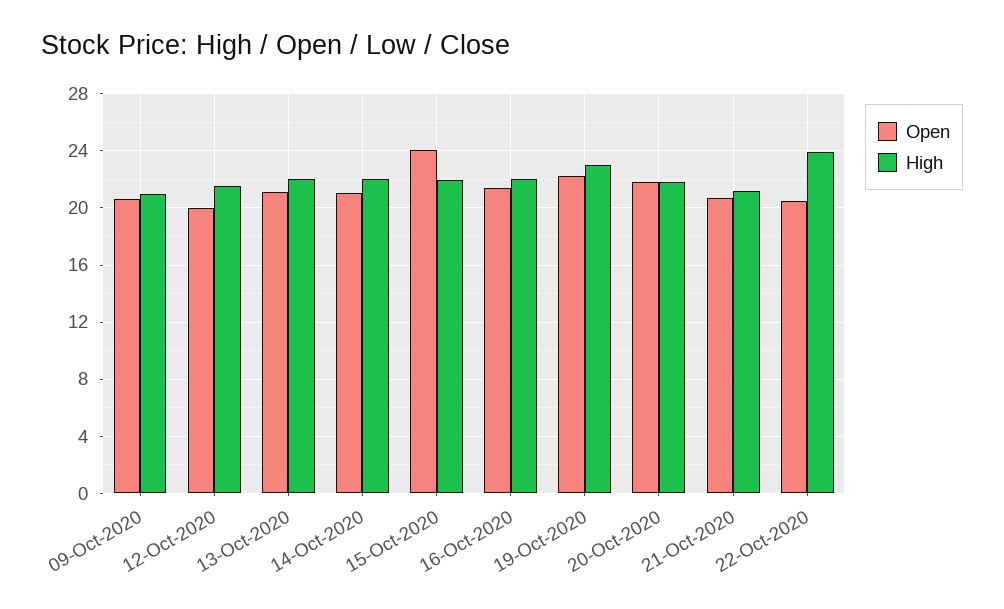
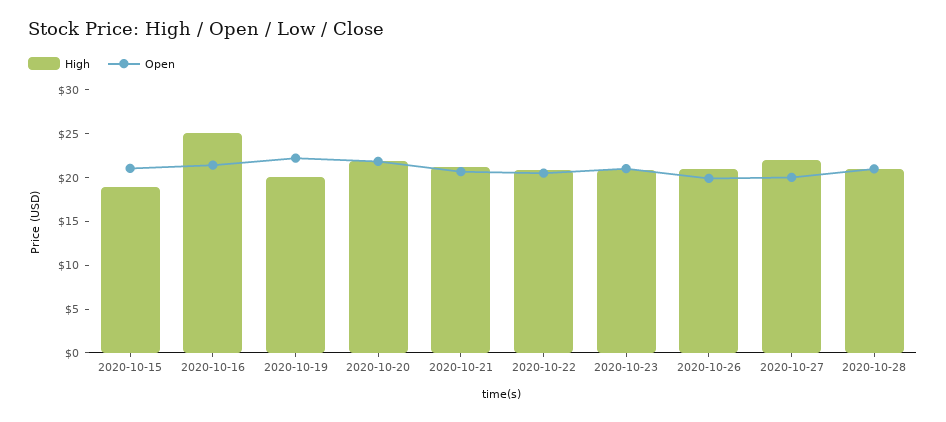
Open, 09-Oct-2020: 20.5 -> none
High, 09-Oct-2020: 21 -> none
Open, 12-Oct-2020: 20 -> none
High, 12-Oct-2020: 21.5 -> none
Open, 13-Oct-2020: 21 -> none
High, 13-Oct-2020: 22 -> none
Open, 14-Oct-2020: 21 -> none
High, 14-Oct-2020: 22 -> none
Open, 15-Oct-2020: 24 -> 21
High, 15-Oct-2020: 22 -> 19
High, 16-Oct-2020: 22 -> 25
High, 19-Oct-2020: 23 -> 20
High, 22-Oct-2020: 24 -> 21
High, 2020-10-23: none -> 21
Open, 2020-10-23: none -> 21
High, 2020-10-26: none -> 21
Open, 2020-10-26: none -> 20
High, 2020-10-27: none -> 22
Open, 2020-10-27: none -> 20
High, 2020-10-28: none -> 21
Open, 2020-10-28: none -> 21

